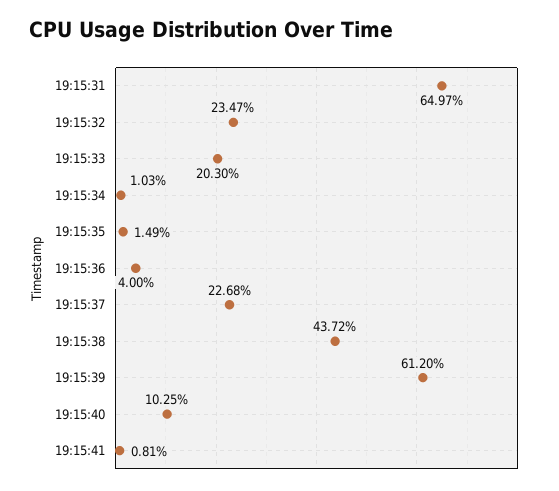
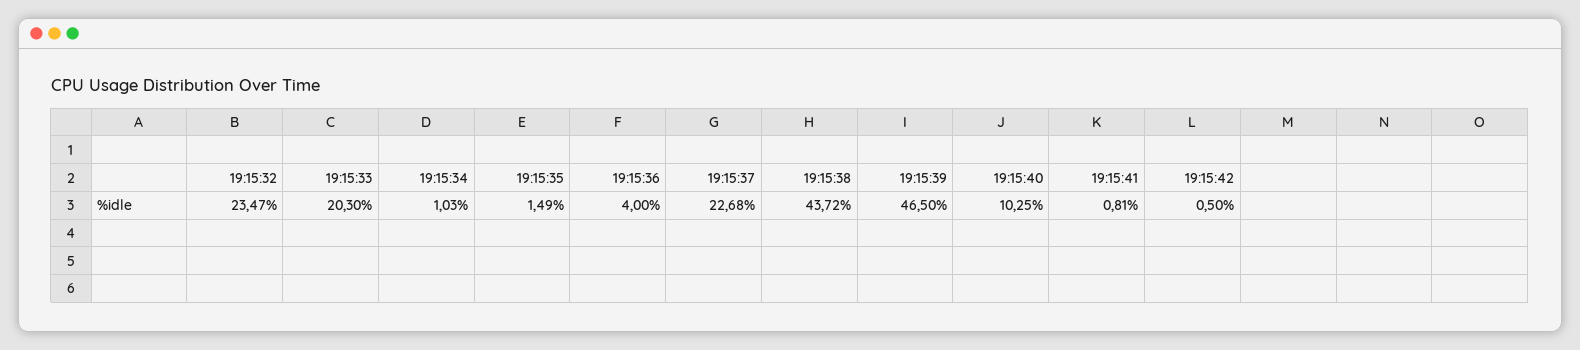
19:15:31: 64.97 -> none
19:15:39: 61.2 -> 46.5
19:15:42: none -> 0.5

